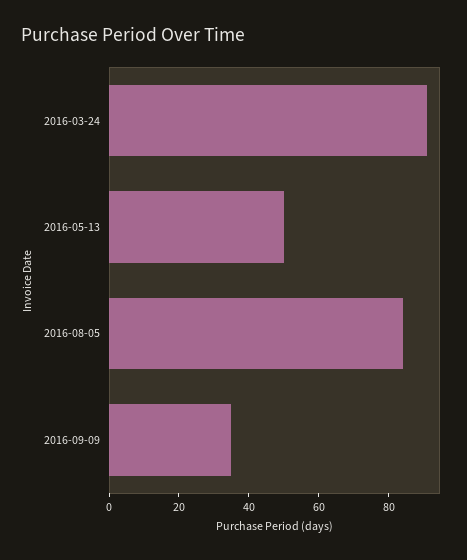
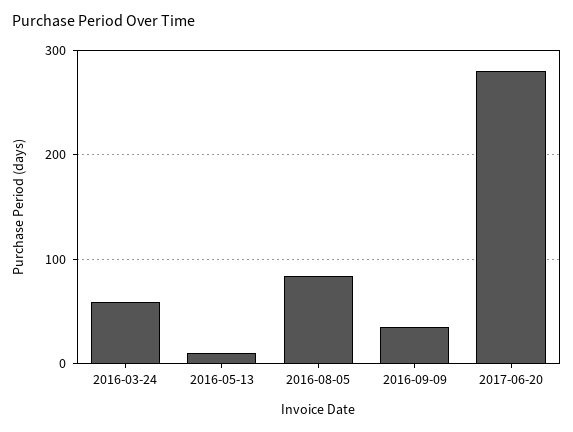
2016-03-24: 90 -> 60
2016-05-13: 50 -> 10
2017-06-20: none -> 280

